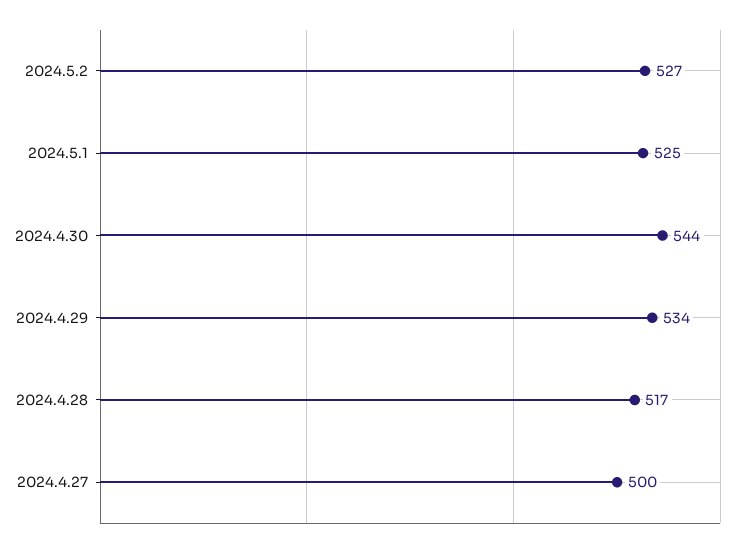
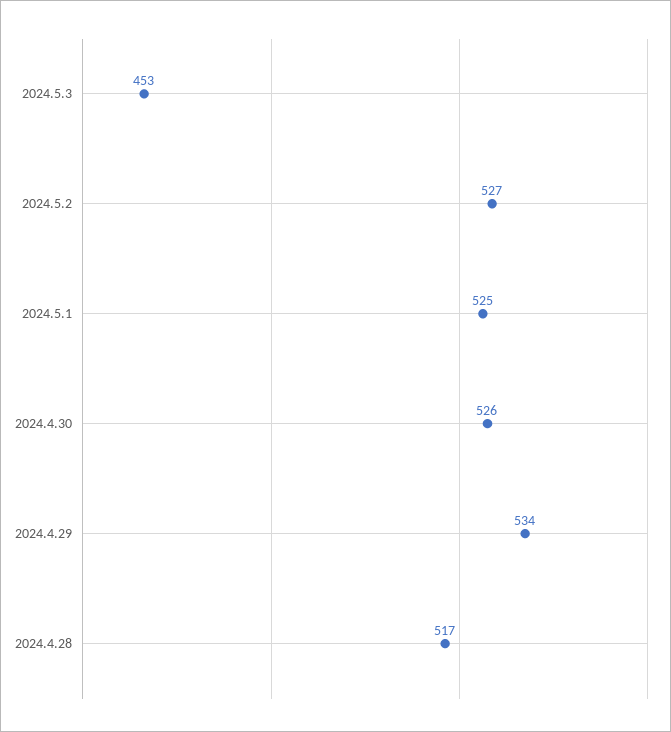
2024.4.30: 544 -> 526
2024.4.27: 500 -> none
2024.5.3: none -> 453

